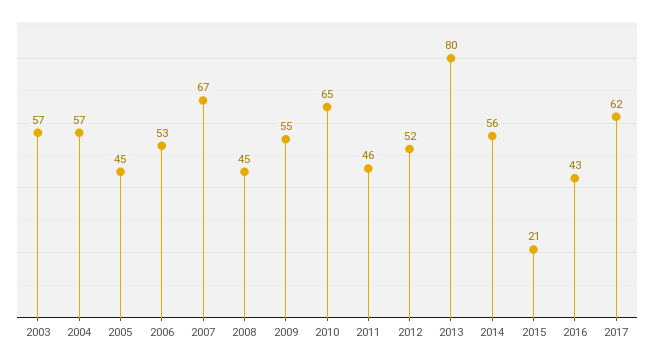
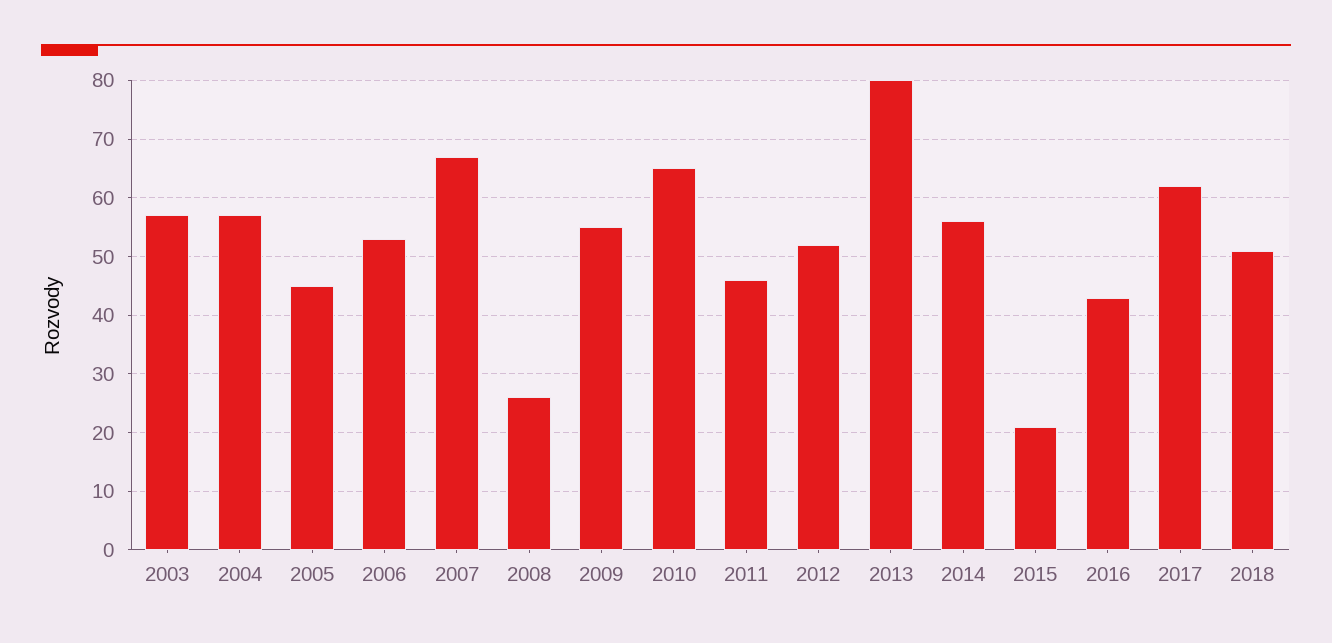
2008: 45 -> 25
2018: none -> 50

